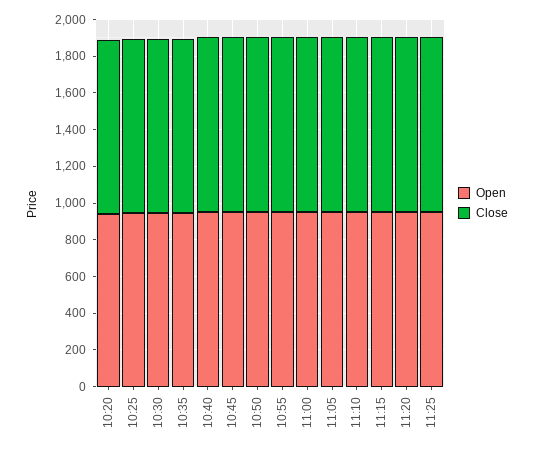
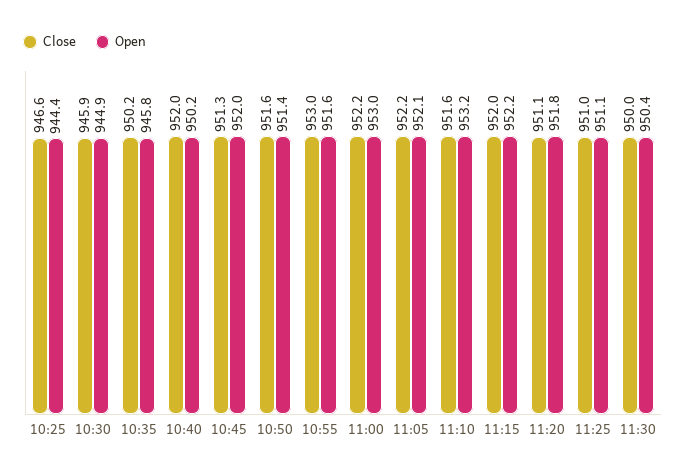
Open, 10:20: 950 -> none
Close, 10:20: 950 -> none
Close, 11:30: none -> 950
Open, 11:30: none -> 950.4

